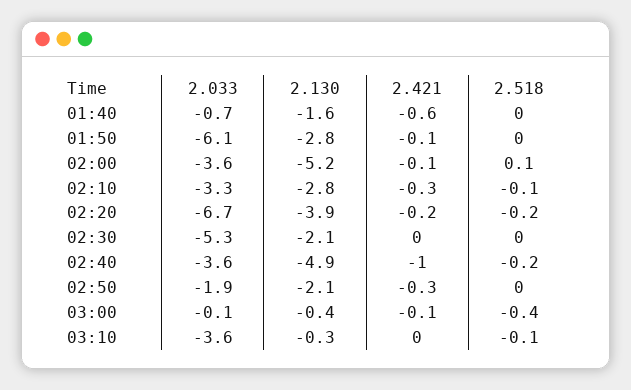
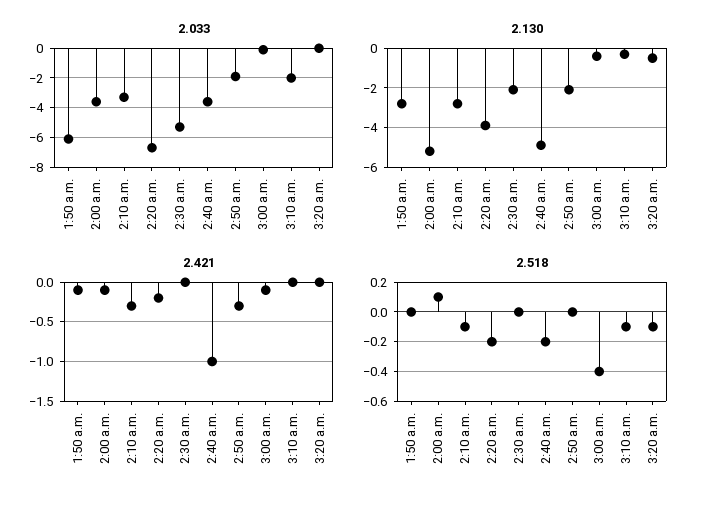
2.033, 01:40: -0.7 -> none
2.130, 01:40: -1.6 -> none
2.421, 01:40: -0.6 -> none
2.518, 01:40: 0 -> none
2.033, 03:10: -3.6 -> -2
2.033, 3:20 a.m.: none -> 0
2.130, 3:20 a.m.: none -> -0.5
2.421, 3:20 a.m.: none -> 0
2.518, 3:20 a.m.: none -> -0.1

